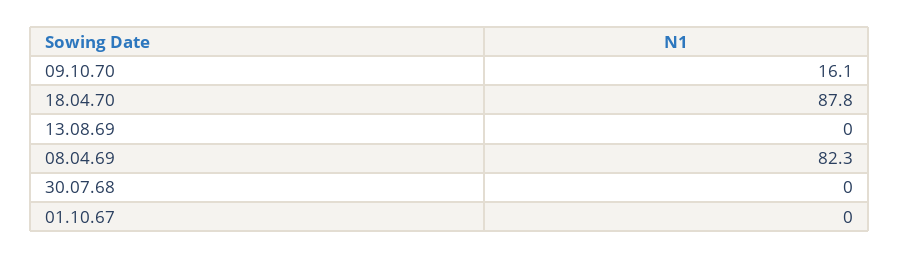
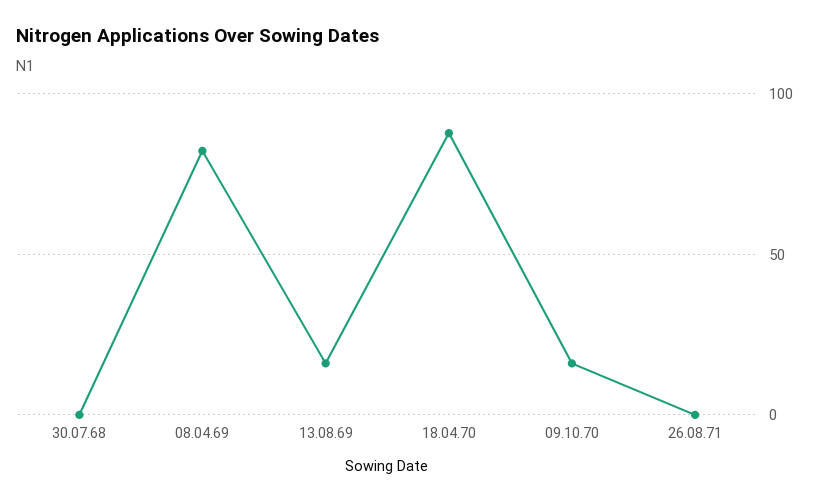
13.08.69: 0 -> 15
01.10.67: 0 -> none
26.08.71: none -> 0

